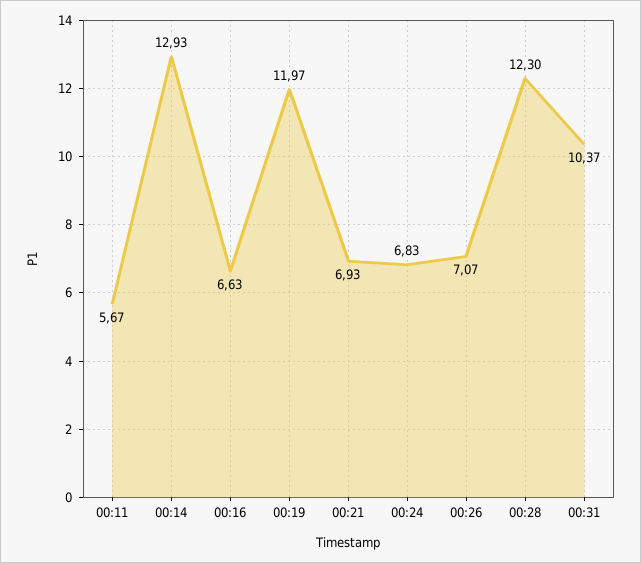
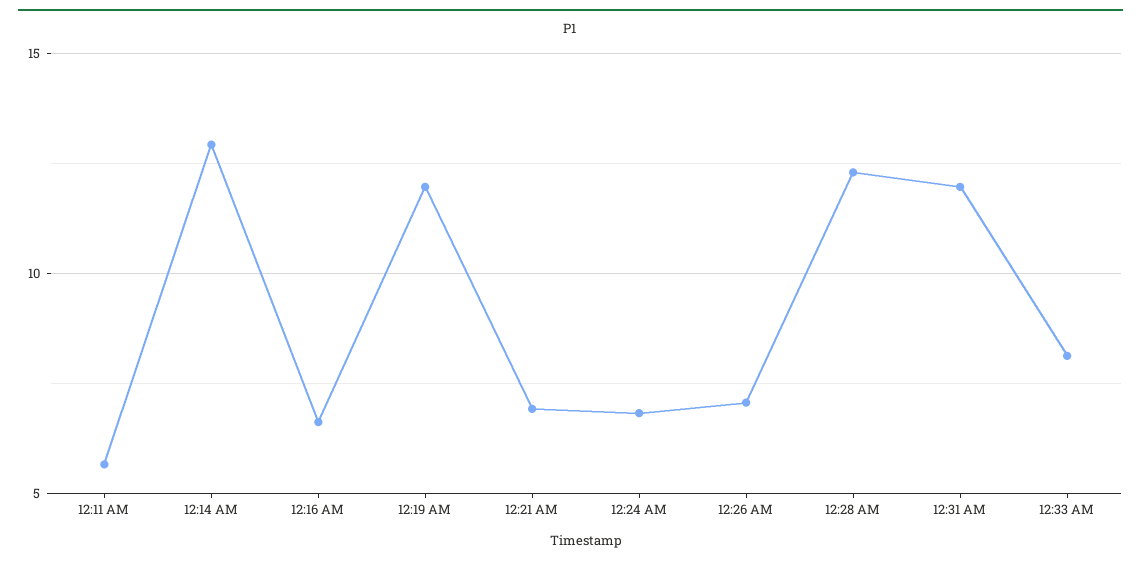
00:31: 10.37 -> 12
12:33 AM: none -> 8

